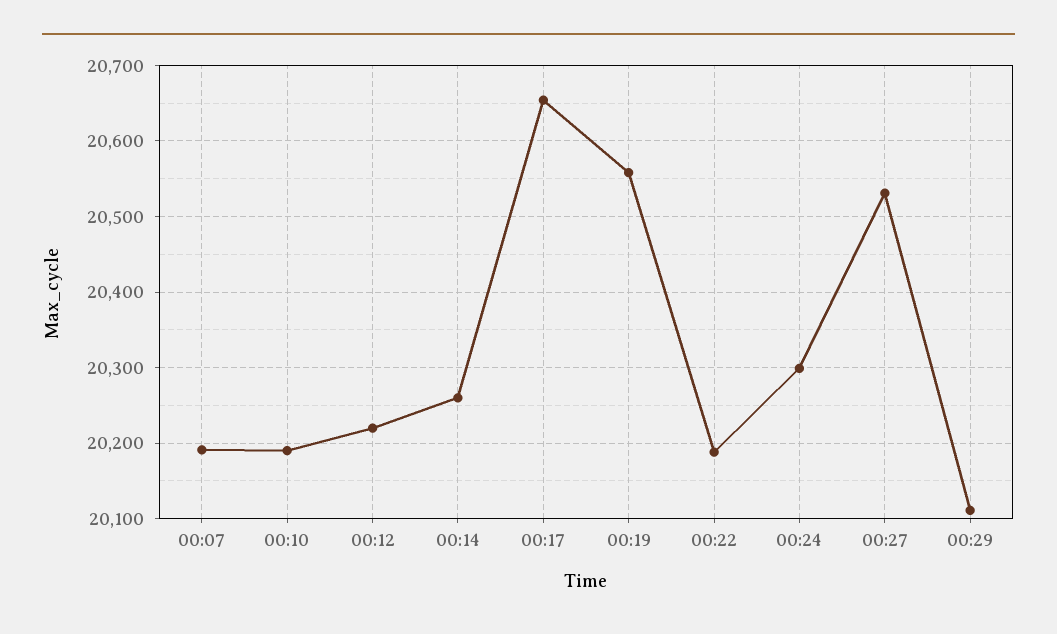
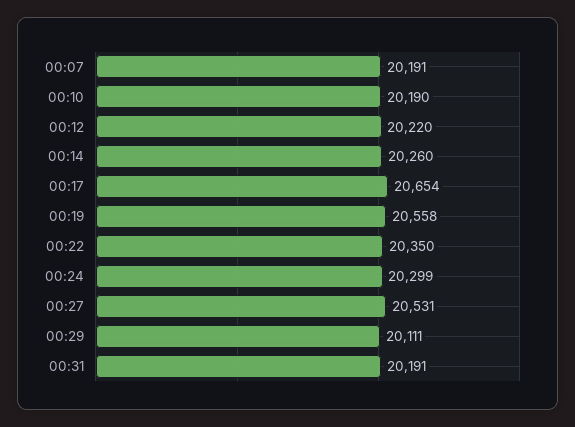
00:22: 20190 -> 20350
00:31: none -> 20191

